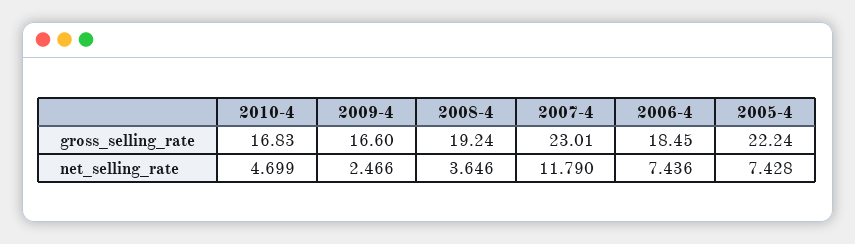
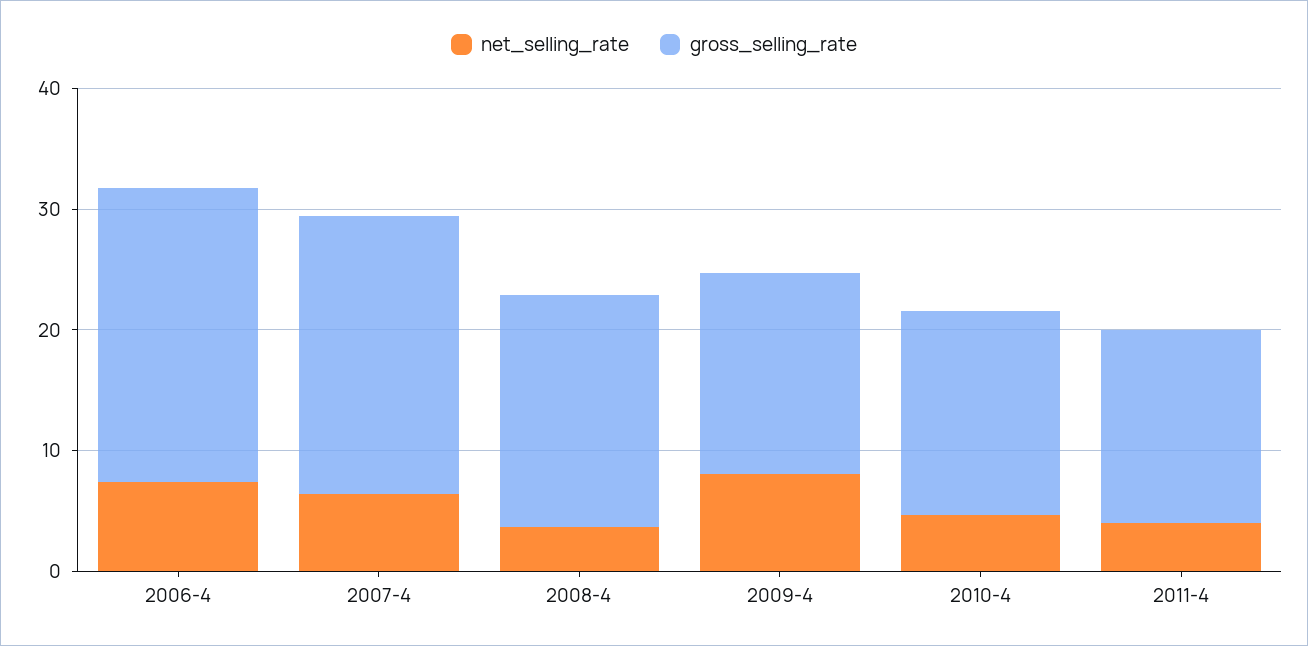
gross_selling_rate, 2006-4: 18.45 -> 24
gross_selling_rate, 2005-4: 22.24 -> none
net_selling_rate, 2009-4: 2.466 -> 8
net_selling_rate, 2007-4: 11.79 -> 6
net_selling_rate, 2005-4: 7.428 -> none
net_selling_rate, 2011-4: none -> 4
gross_selling_rate, 2011-4: none -> 16

